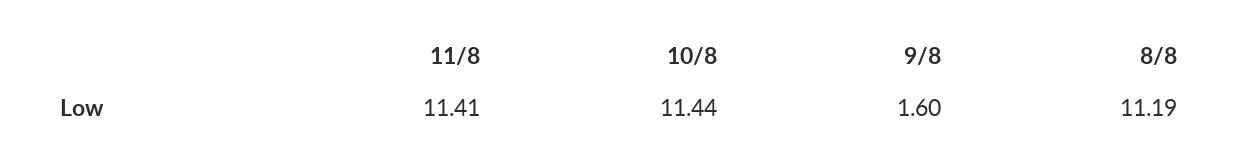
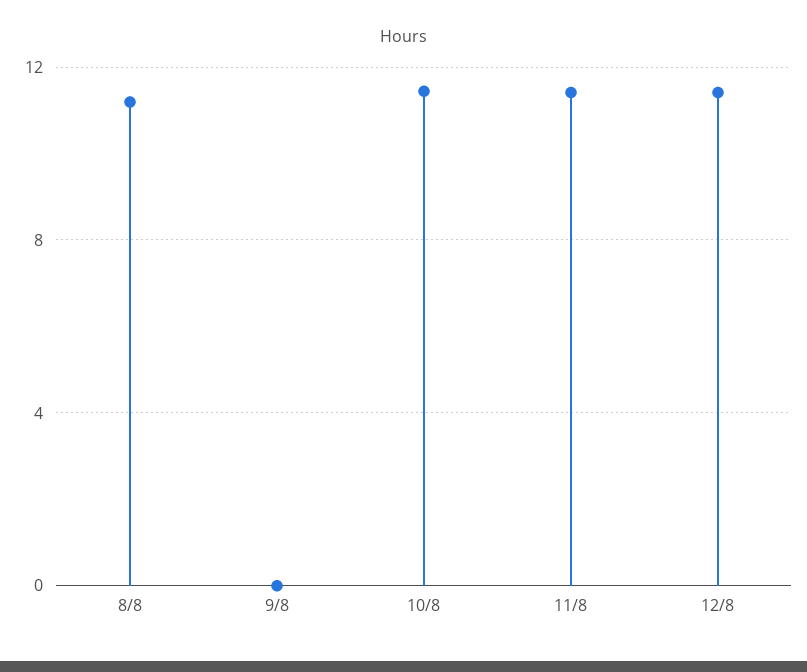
9/8: 1.6 -> 0
12/8: none -> 11.5

